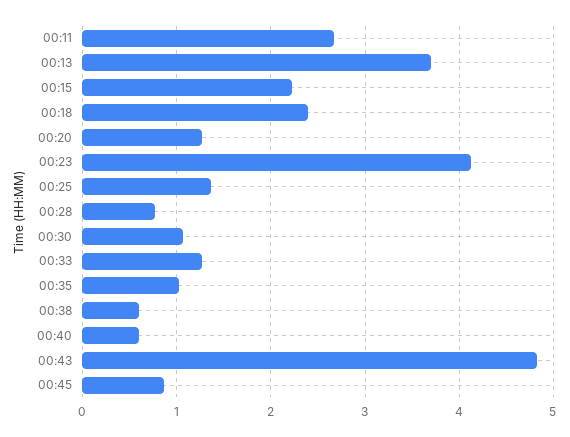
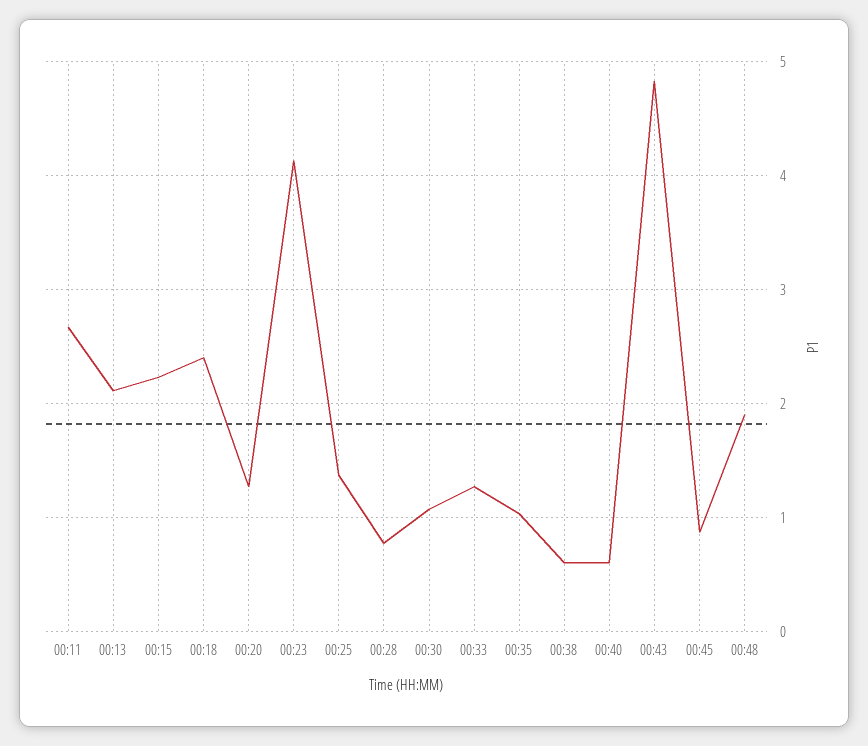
00:13: 3.7 -> 2.1
00:48: none -> 1.9

